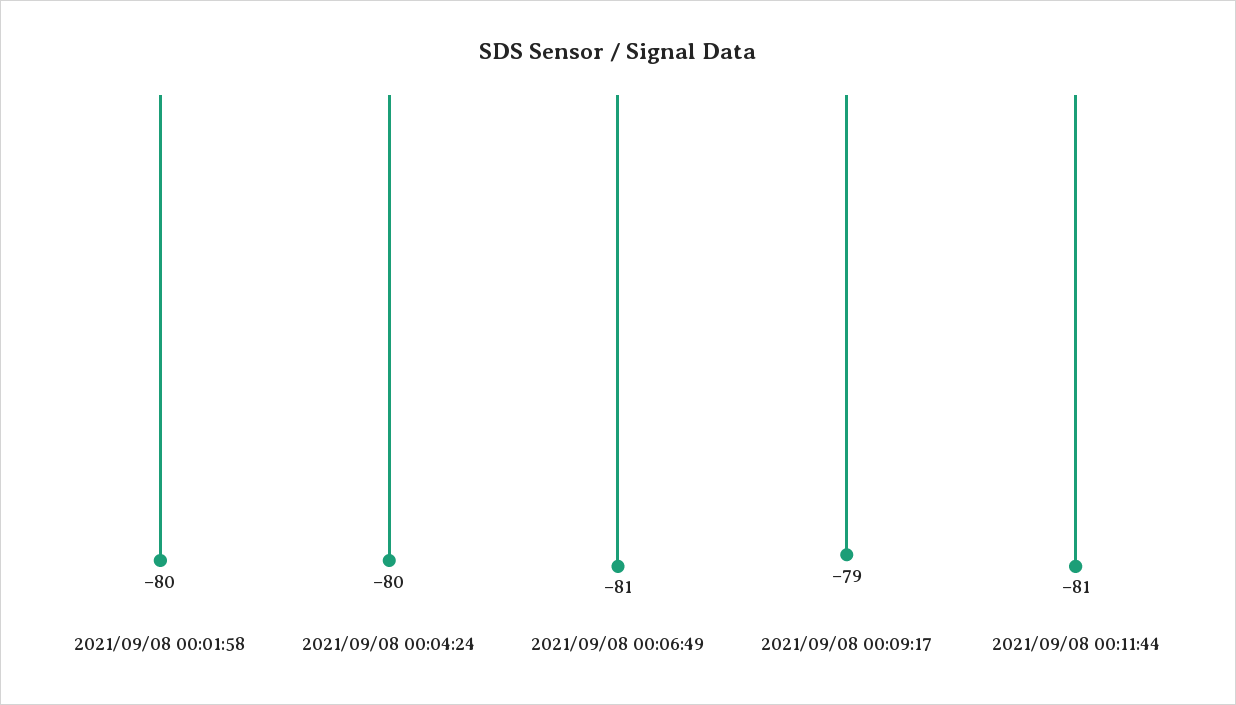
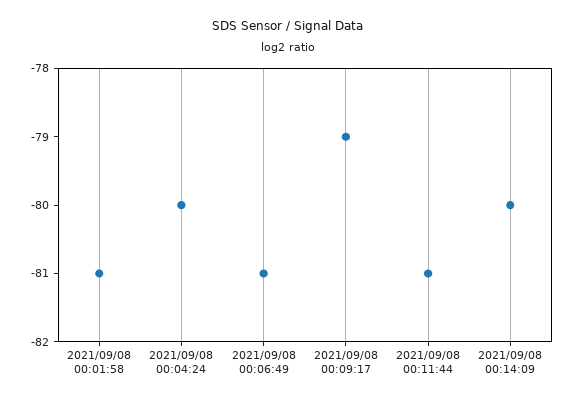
2021/09/08 00:01:58: -80 -> -81
2021/09/08 00:14:09: none -> -80

